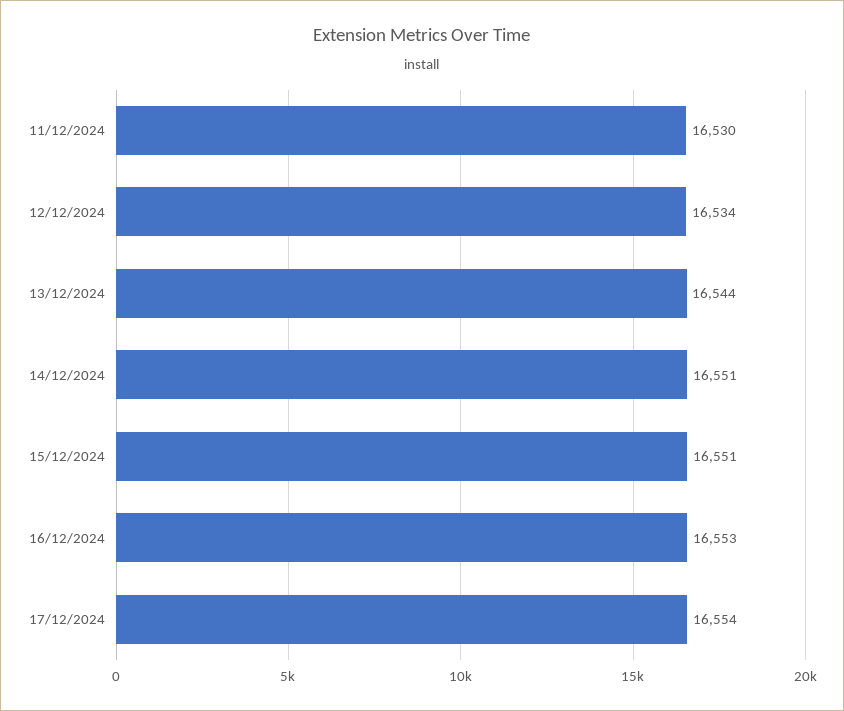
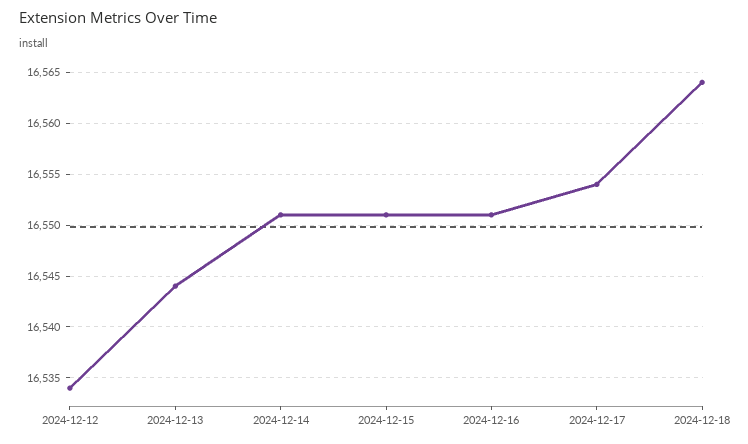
11/12/2024: 16530 -> none
16/12/2024: 16553 -> 16551
2024-12-18: none -> 16564

